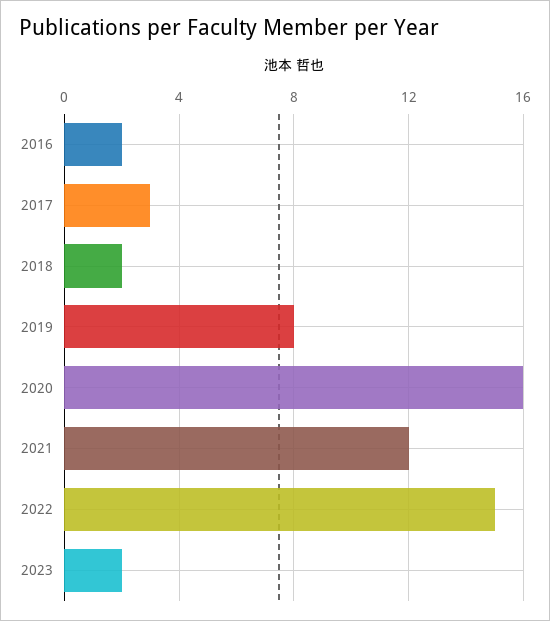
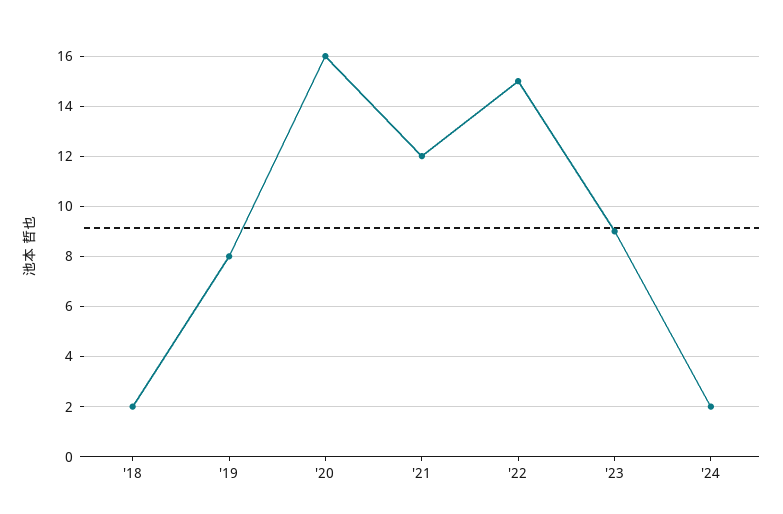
2016: 2 -> none
2017: 3 -> none
2023: 2 -> 9
'24: none -> 2

